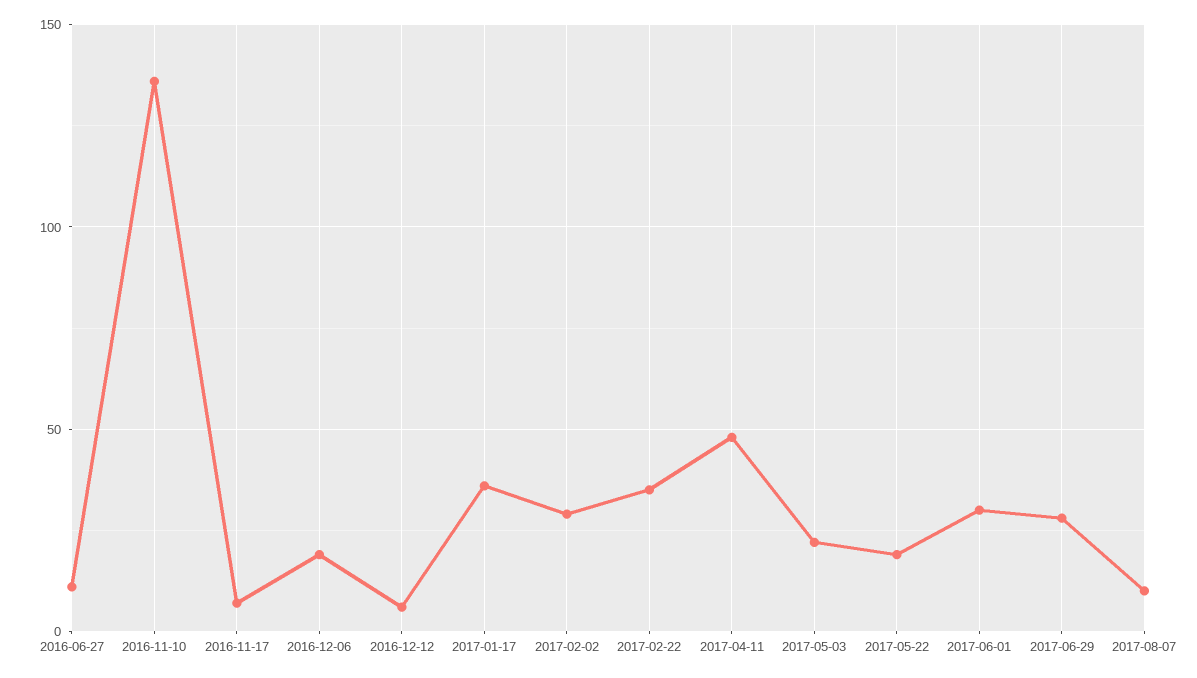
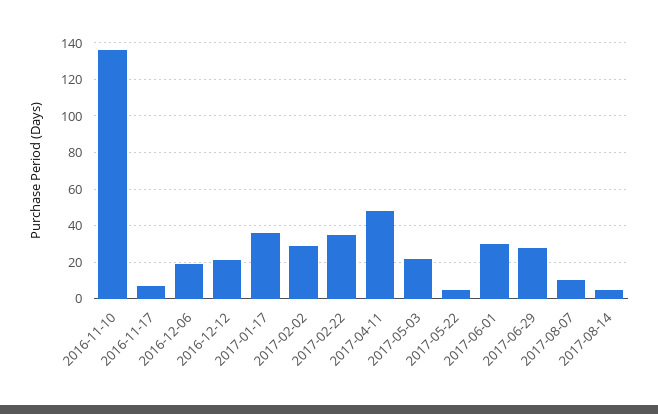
2016-06-27: 10 -> none
2016-12-12: 5 -> 20
2017-05-22: 20 -> 5
2017-08-14: none -> 5

